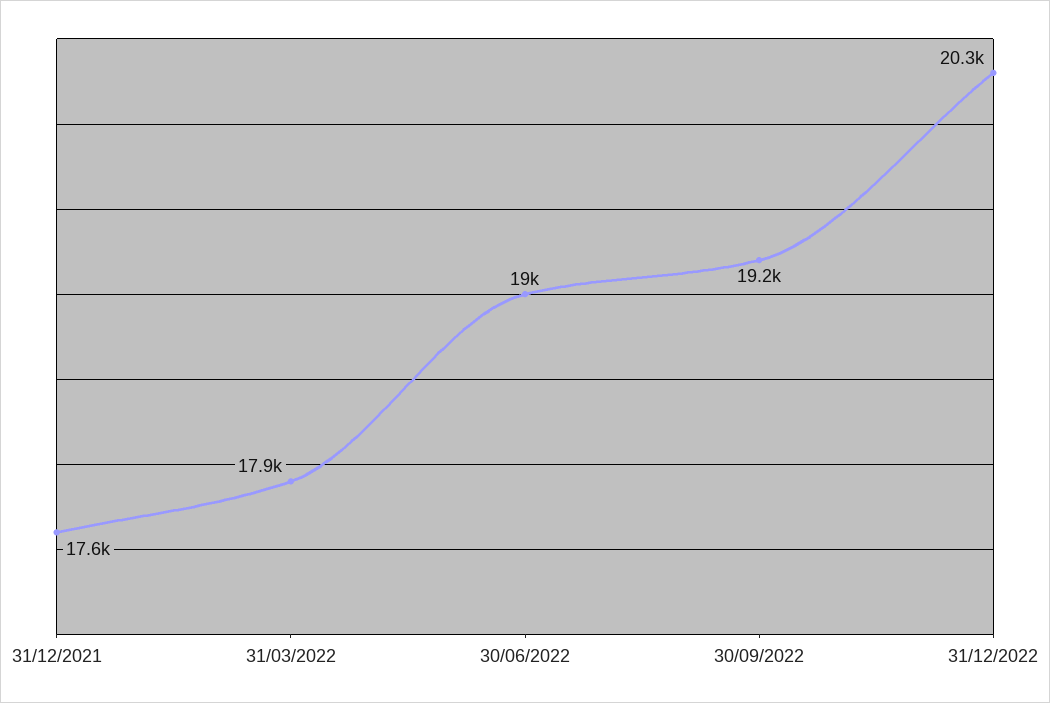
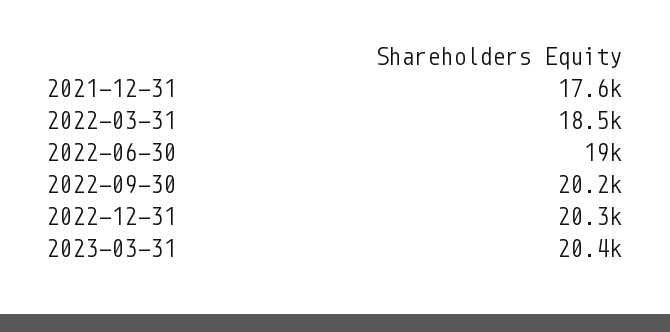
31/03/2022: 17900 -> 18500
30/09/2022: 19200 -> 20200
2023-03-31: none -> 20400

